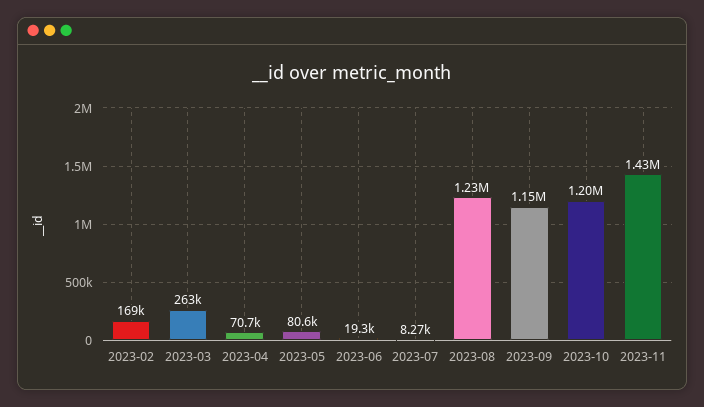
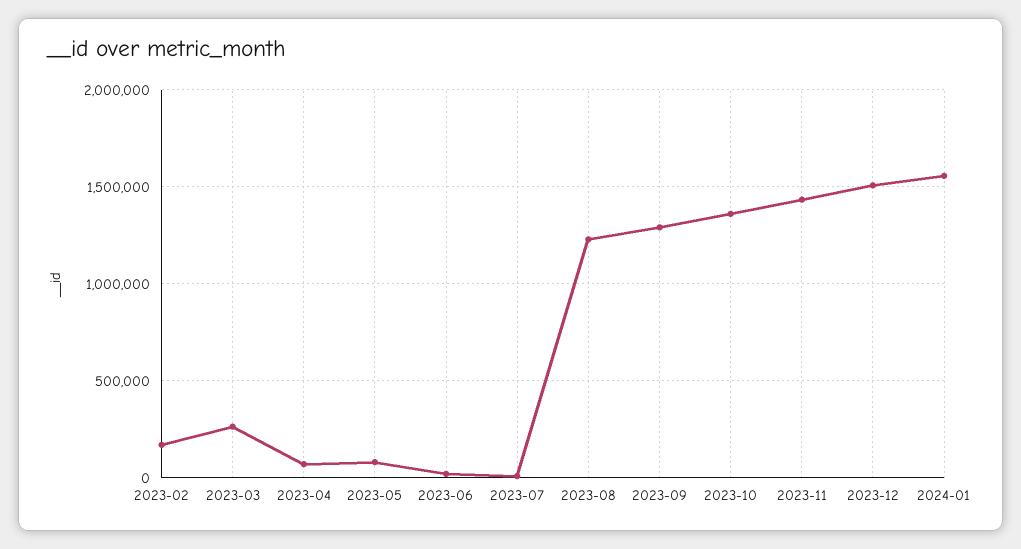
2023-09: 1150000 -> 1300000
2023-10: 1200000 -> 1350000
2023-12: none -> 1500000
2024-01: none -> 1550000

